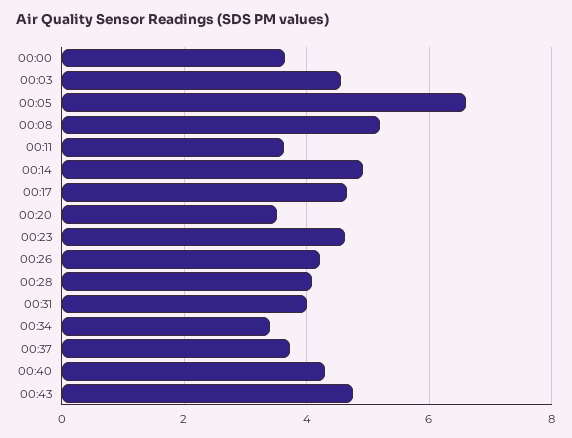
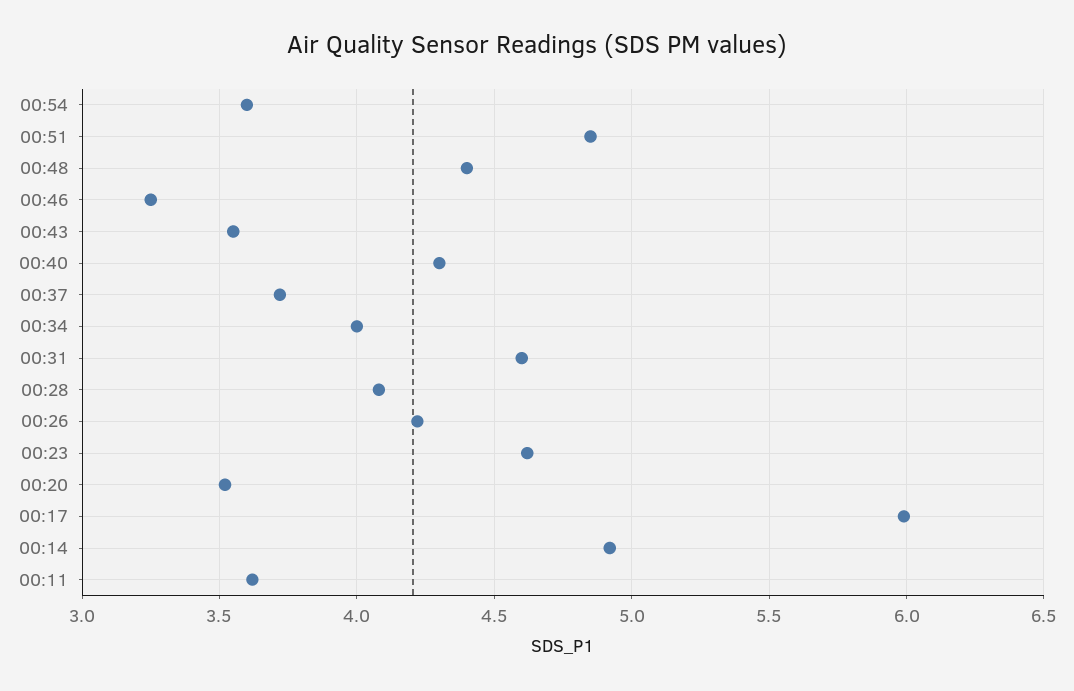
00:00: 3.6 -> none
00:03: 4.6 -> none
00:05: 6.6 -> none
00:08: 5.2 -> none
00:17: 4.6 -> 6
00:31: 4 -> 4.6
00:34: 3.4 -> 4
00:43: 4.8 -> 3.55
00:54: none -> 3.6
00:51: none -> 4.85
00:48: none -> 4.4
00:46: none -> 3.25

